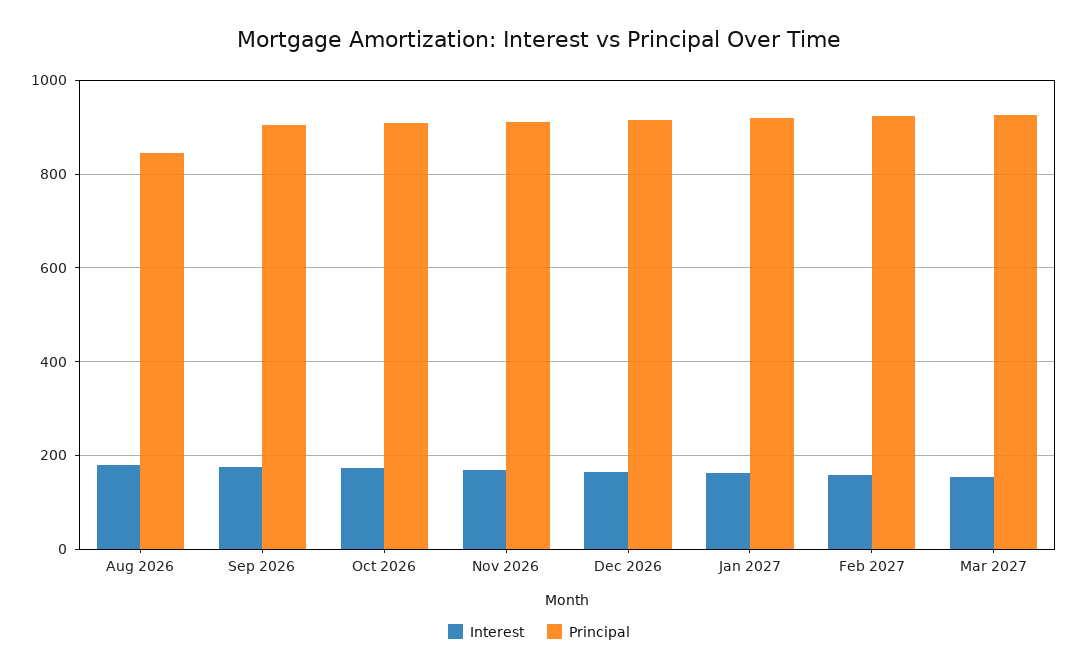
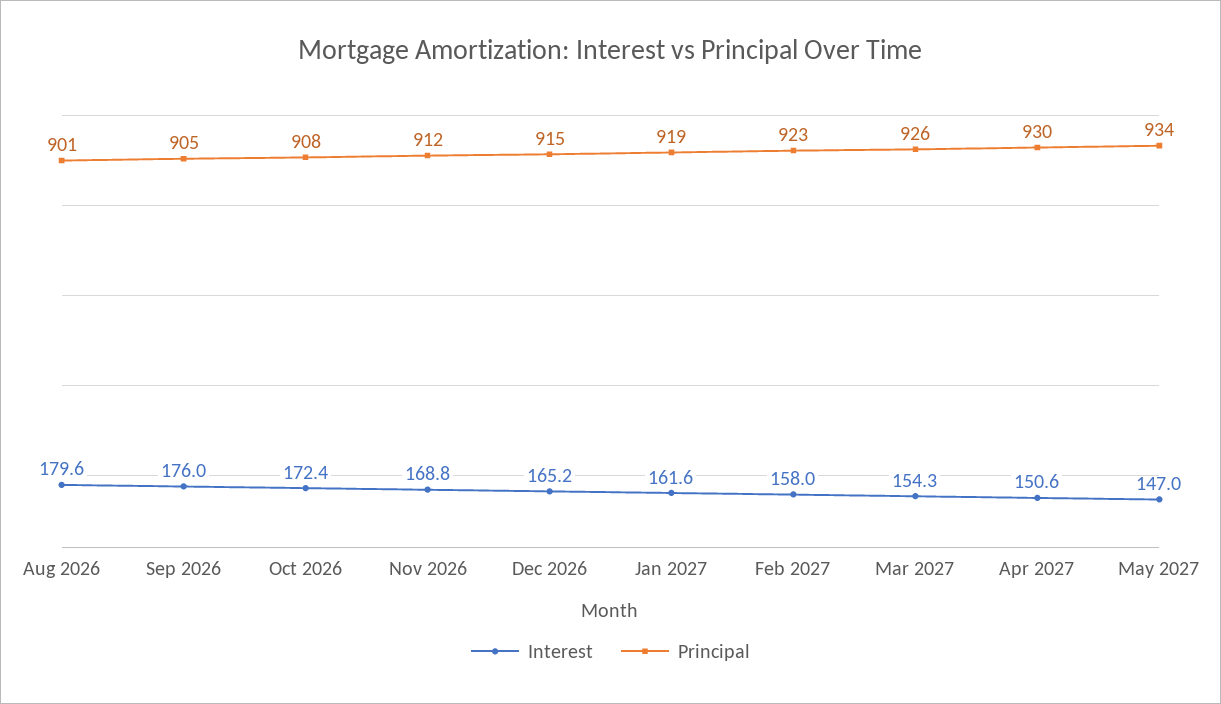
Principal, Aug 2026: 840 -> 901
Interest, Apr 2027: none -> 150.6
Principal, Apr 2027: none -> 930
Interest, May 2027: none -> 147
Principal, May 2027: none -> 934

